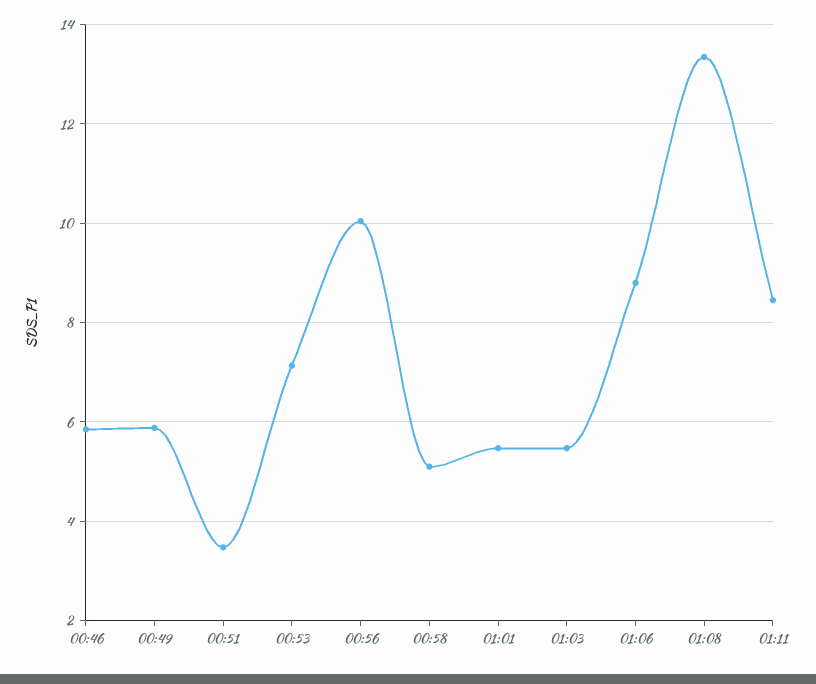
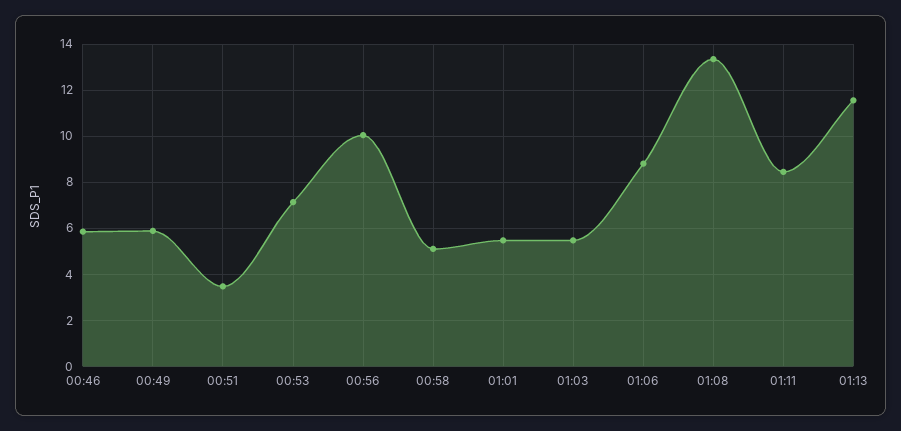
01:13: none -> 11.5

